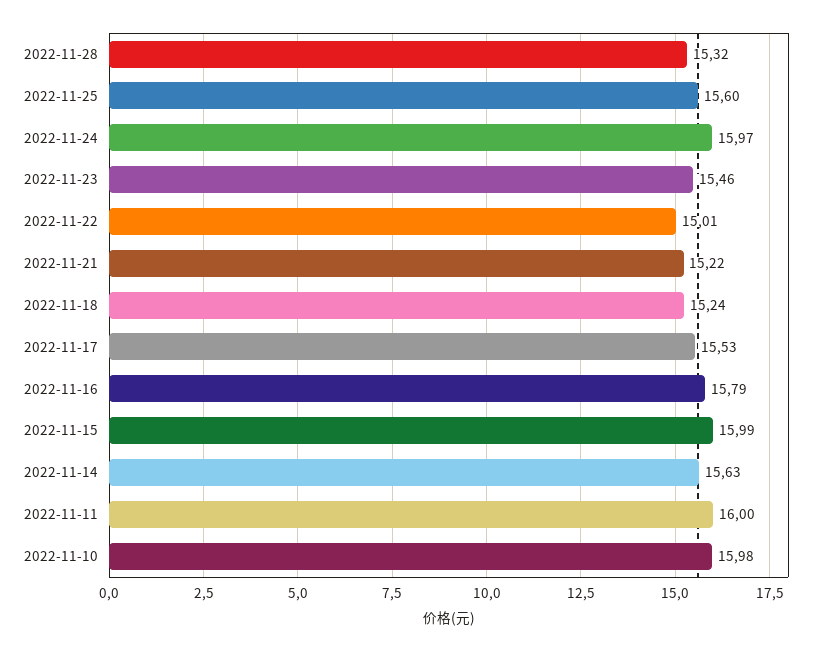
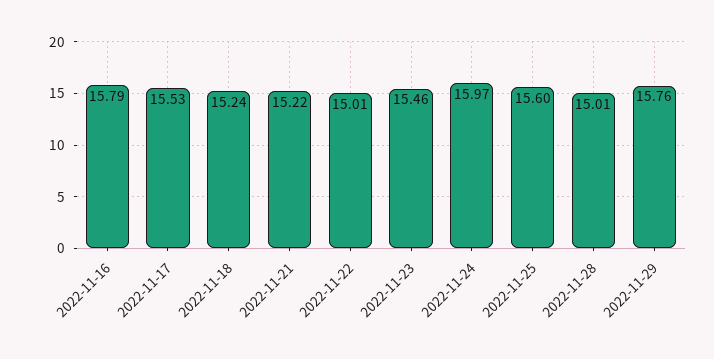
2022-11-28: 15.32 -> 15.01
2022-11-15: 15.99 -> none
2022-11-14: 15.63 -> none
2022-11-11: 16 -> none
2022-11-10: 15.98 -> none
2022-11-29: none -> 15.76

